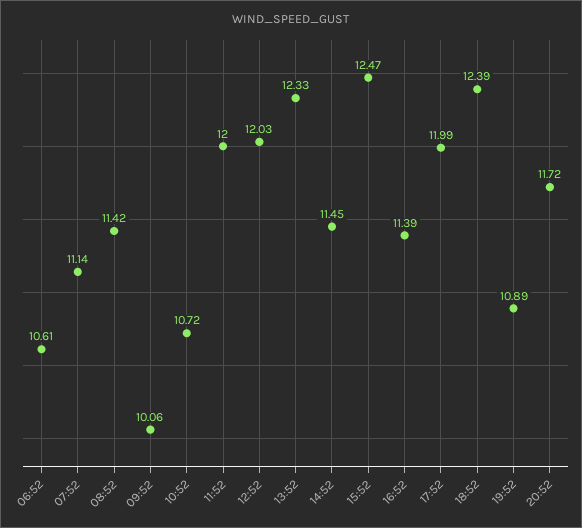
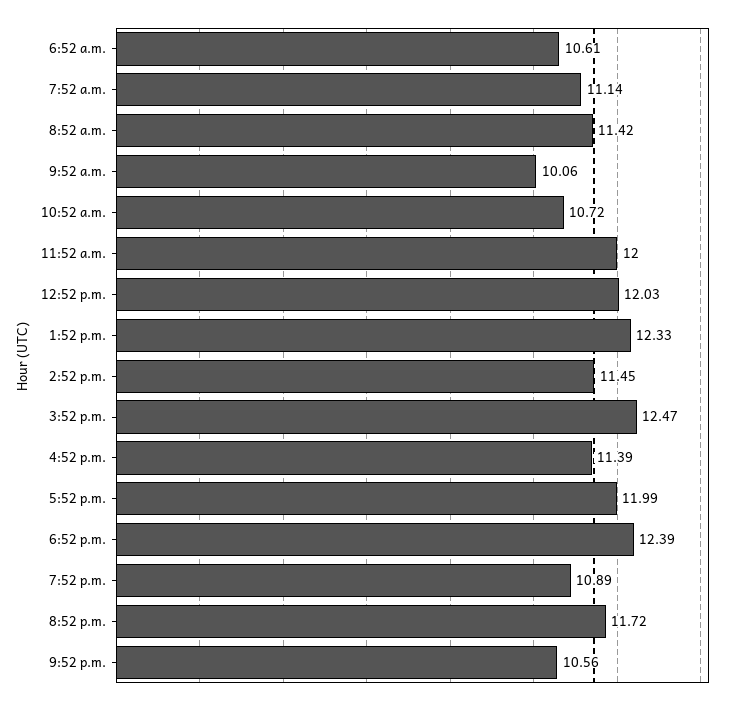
9:52 p.m.: none -> 10.56

